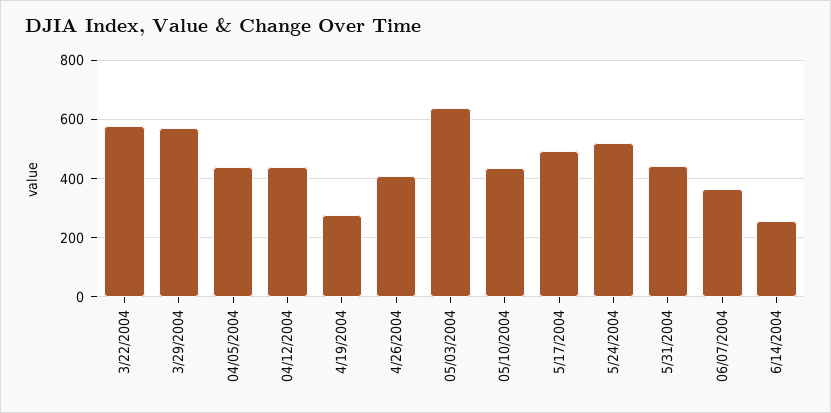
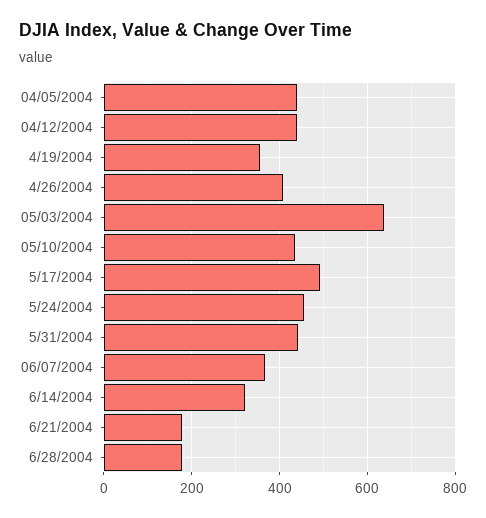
3/22/2004: 575 -> none
3/29/2004: 575 -> none
4/19/2004: 275 -> 360
5/24/2004: 525 -> 460
6/14/2004: 250 -> 320
6/21/2004: none -> 180
6/28/2004: none -> 180

